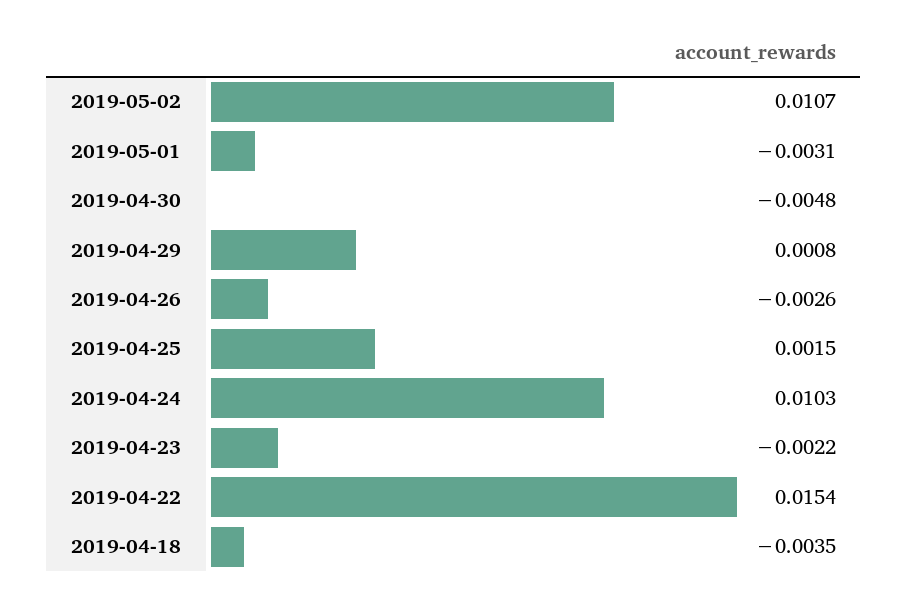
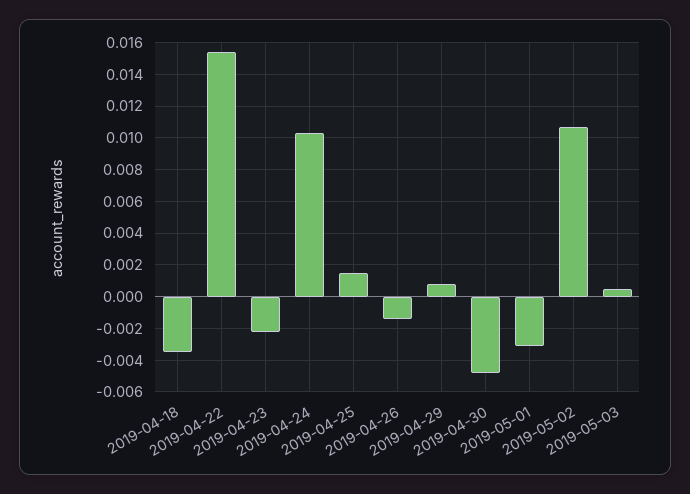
2019-04-26: -0.0026 -> -0.0015
2019-05-03: none -> 0.0005

